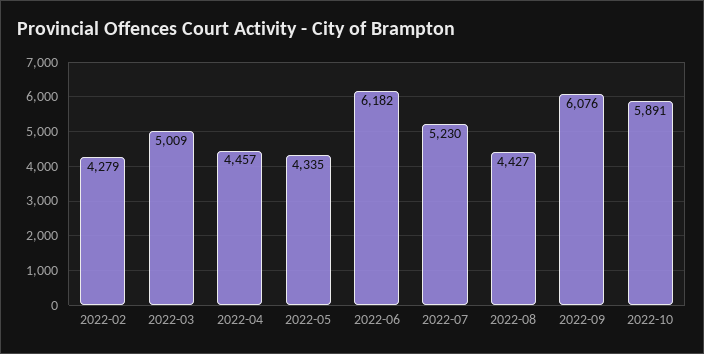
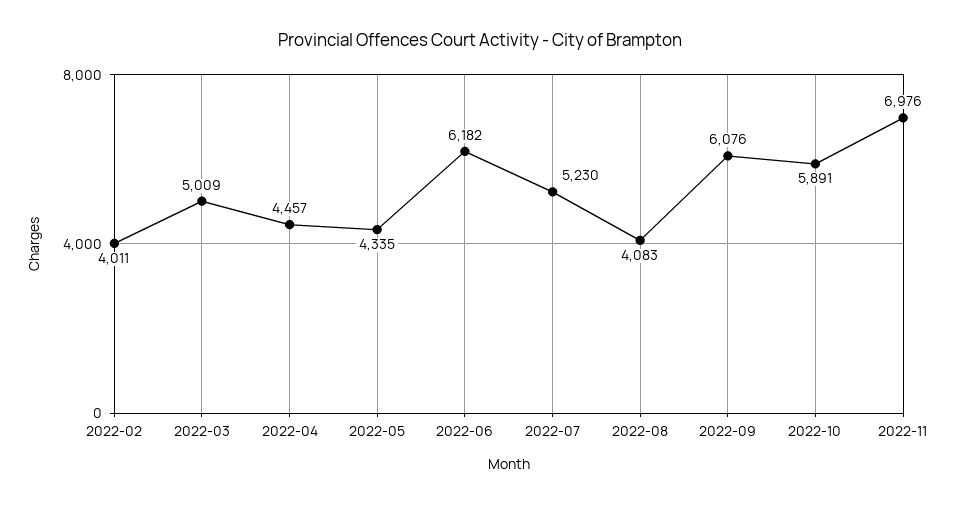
2022-02: 4279 -> 4011
2022-08: 4427 -> 4083
2022-11: none -> 6976

